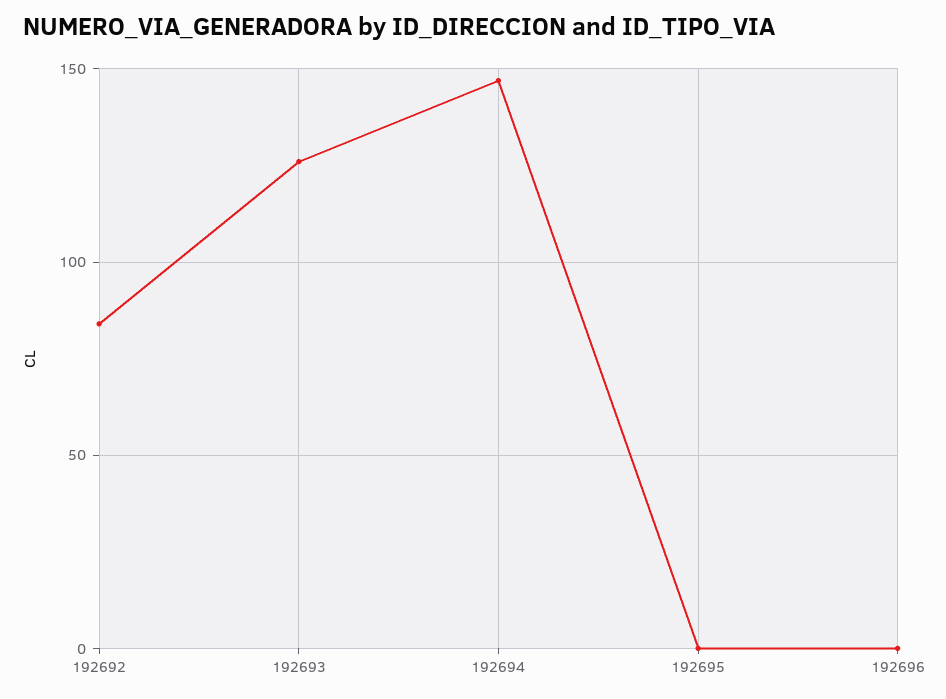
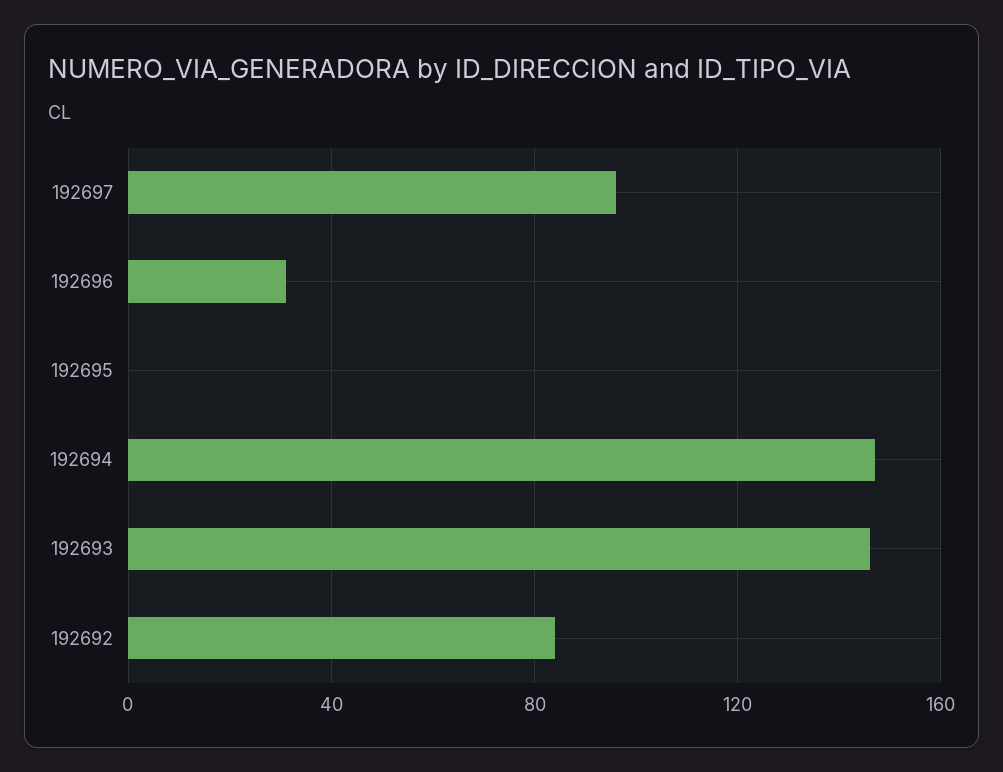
192693: 125 -> 145
192696: 0 -> 30
192697: none -> 95

